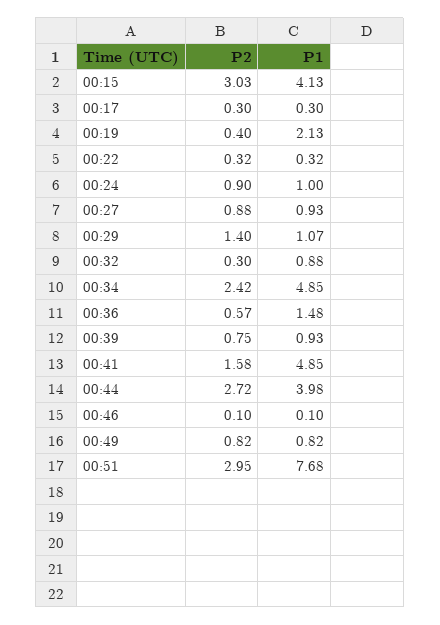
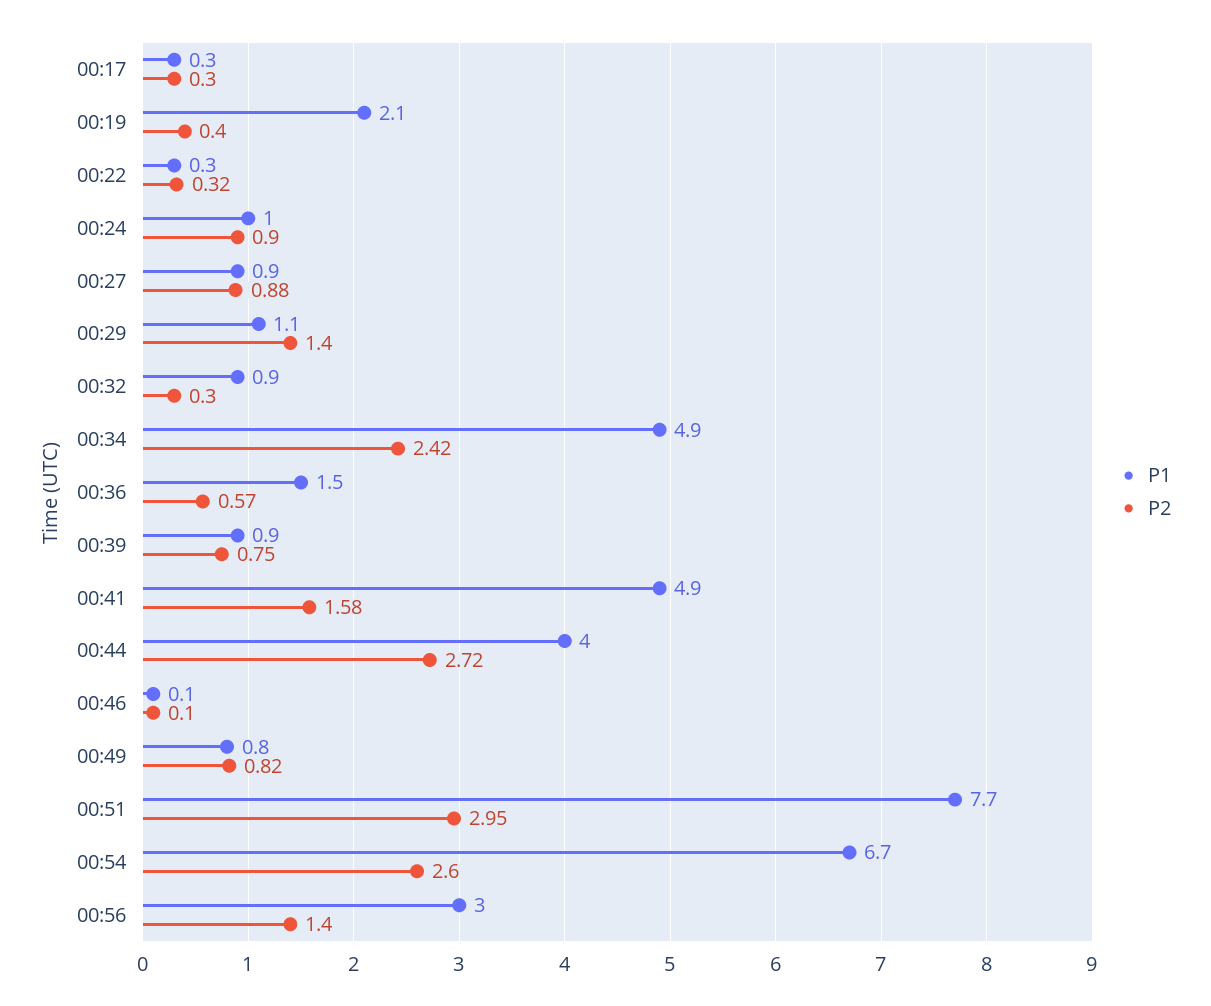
P2, 00:15: 3.03 -> none
P1, 00:15: 4.13 -> none
P1, 00:54: none -> 6.7
P2, 00:54: none -> 2.6
P1, 00:56: none -> 3
P2, 00:56: none -> 1.4

